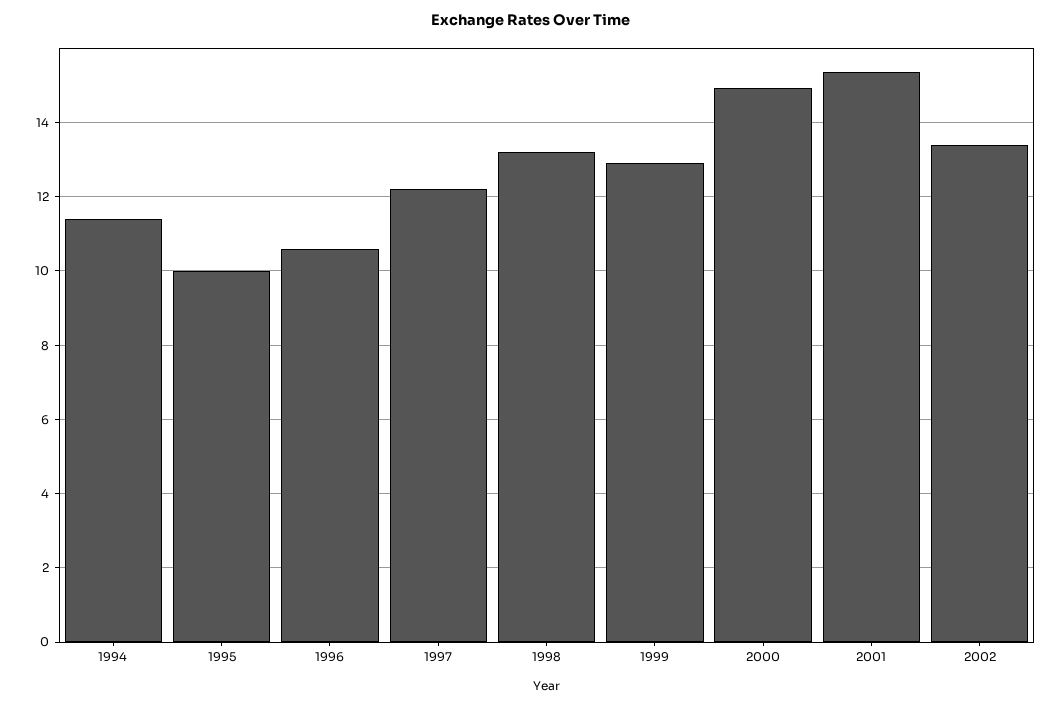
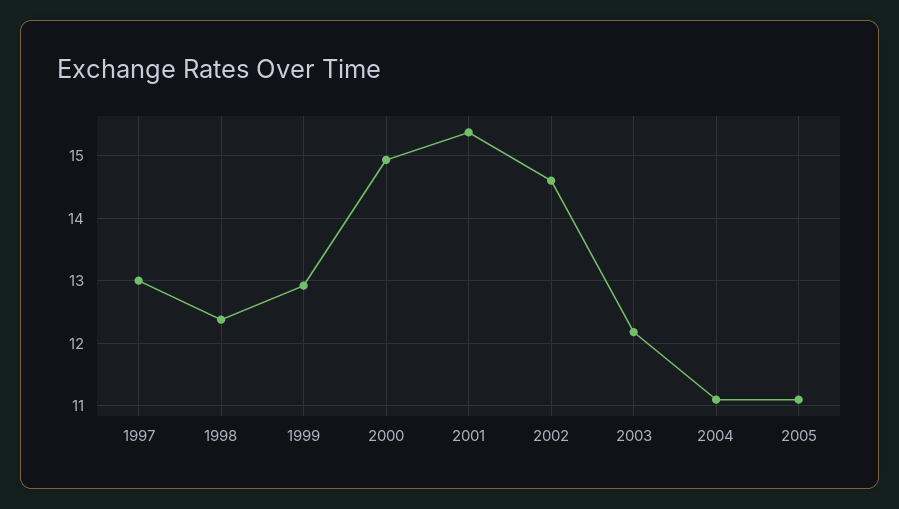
1994: 11.4 -> none
1995: 10 -> none
1996: 10.6 -> none
1997: 12.2 -> 13
1998: 13.2 -> 12.4
2002: 13.4 -> 14.6
2003: none -> 12.2
2004: none -> 11.1
2005: none -> 11.1

